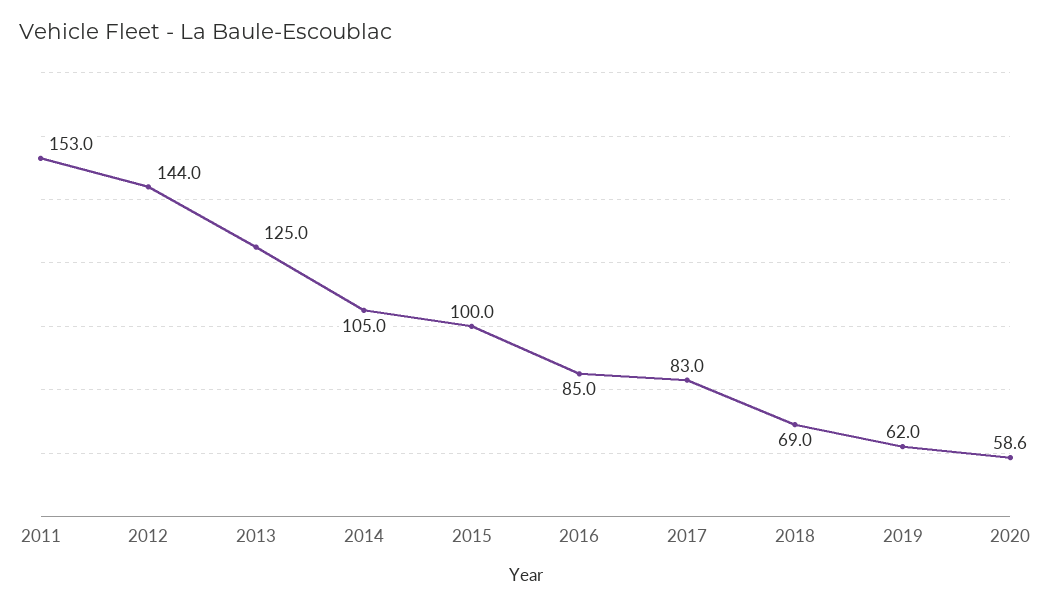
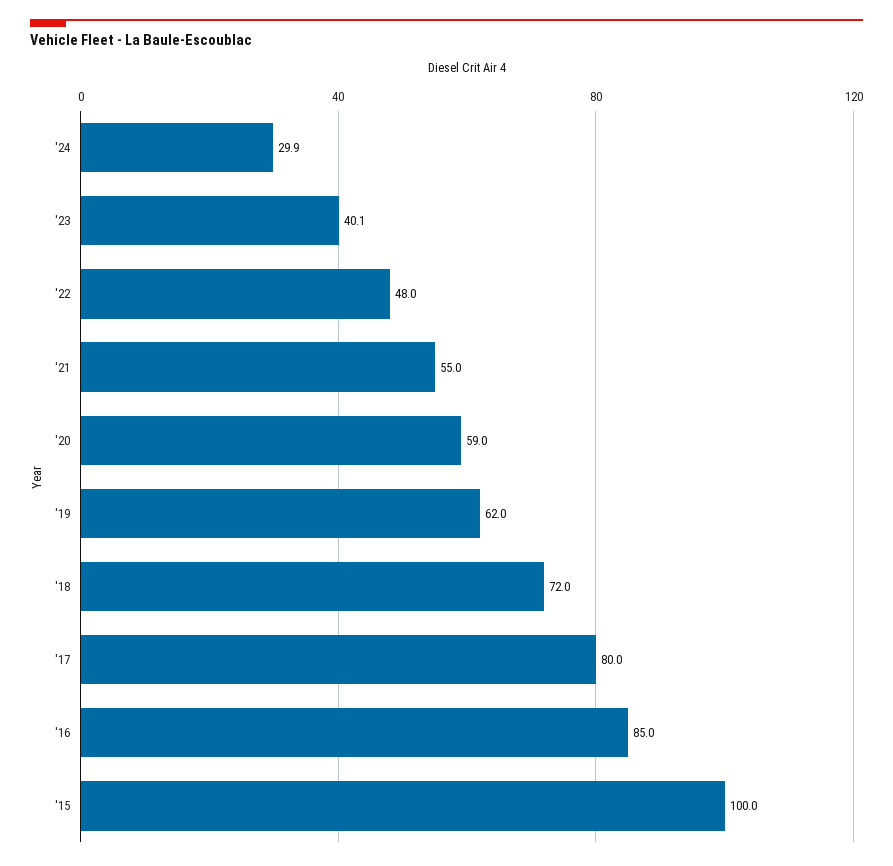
2011: 153 -> none
2012: 144 -> none
2013: 125 -> none
2014: 105 -> none
2017: 83 -> 80
2018: 69 -> 72
2020: 58.6 -> 59
'24: none -> 29.9
'23: none -> 40.1
'22: none -> 48
'21: none -> 55

